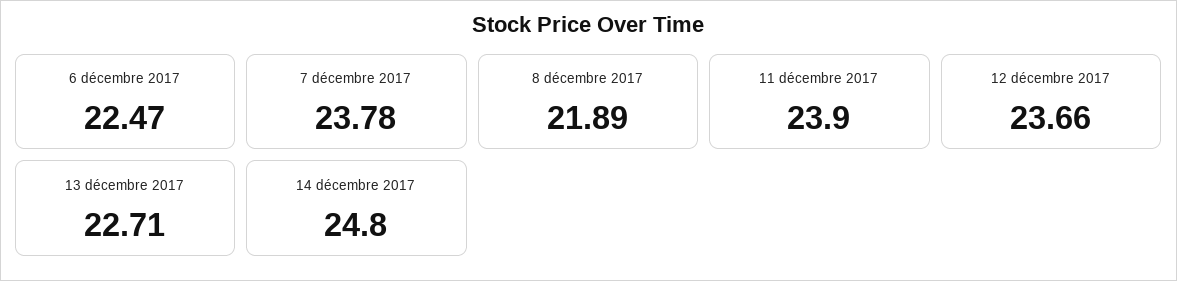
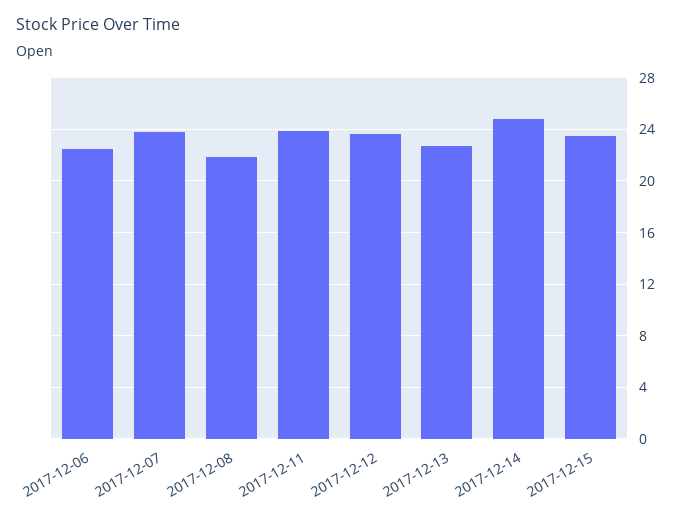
2017-12-15: none -> 23.5

